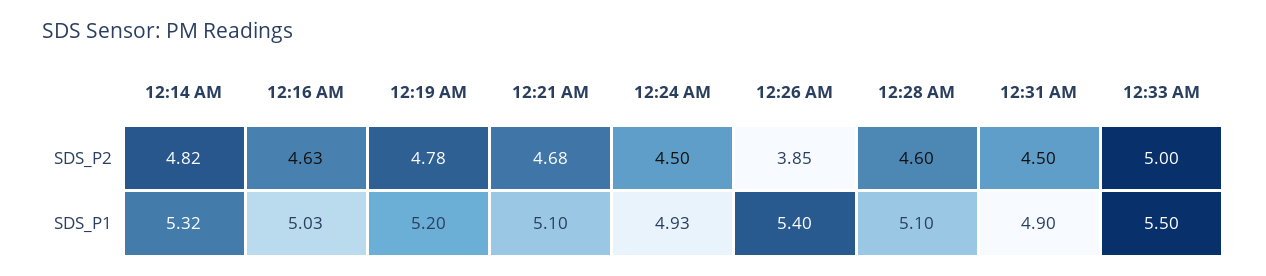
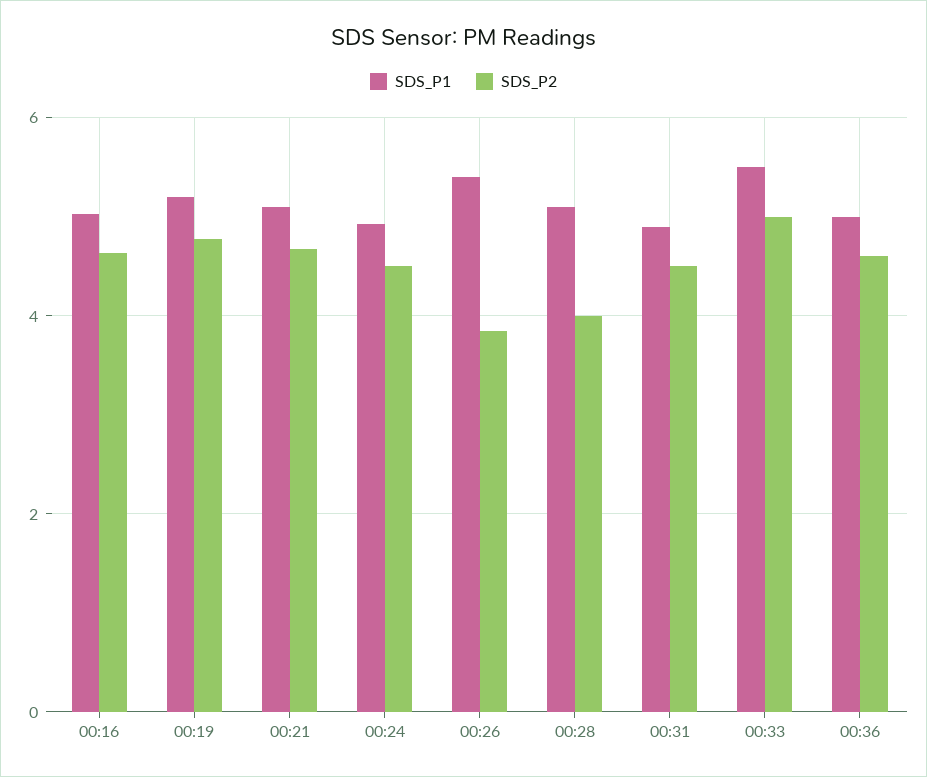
SDS_P2, 12:14 AM: 4.82 -> none
SDS_P2, 12:28 AM: 4.6 -> 4
SDS_P1, 12:14 AM: 5.32 -> none
SDS_P1, 00:36: none -> 5
SDS_P2, 00:36: none -> 4.6

